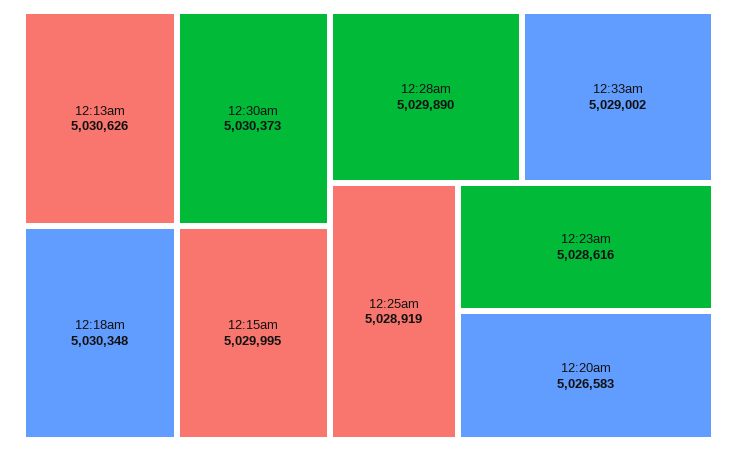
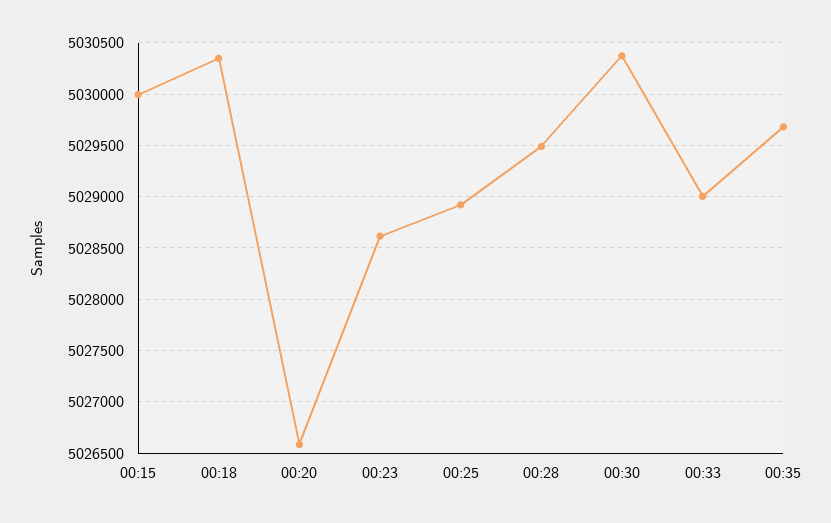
12:13am: 5030626 -> none
12:28am: 5029890 -> 5029500
00:35: none -> 5029700

